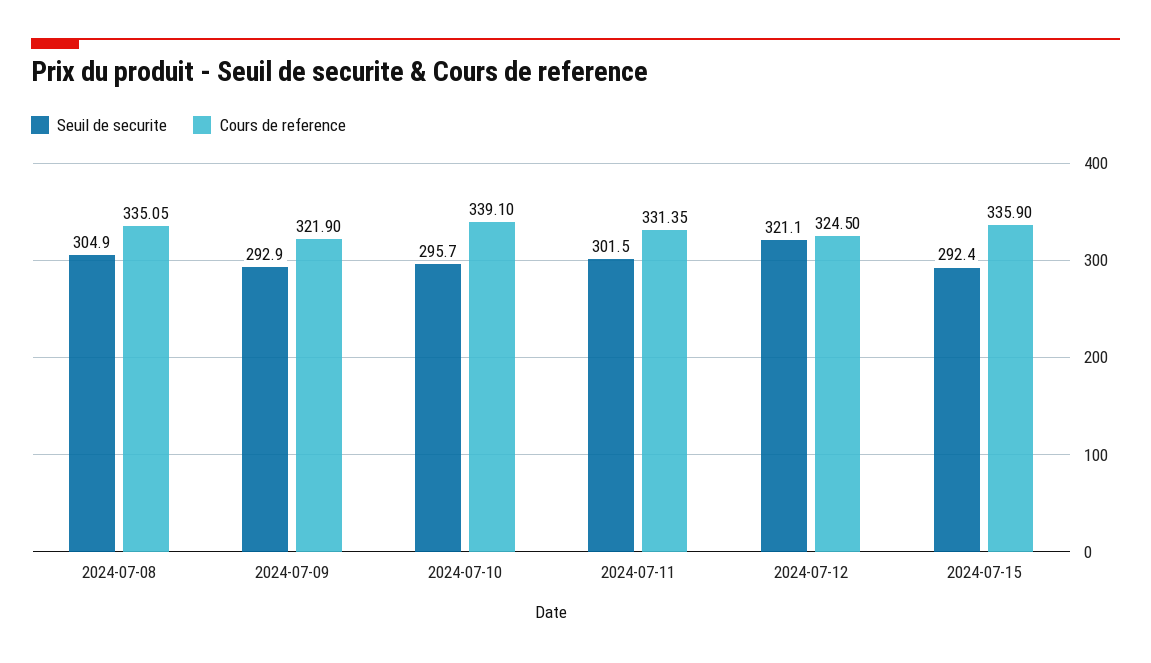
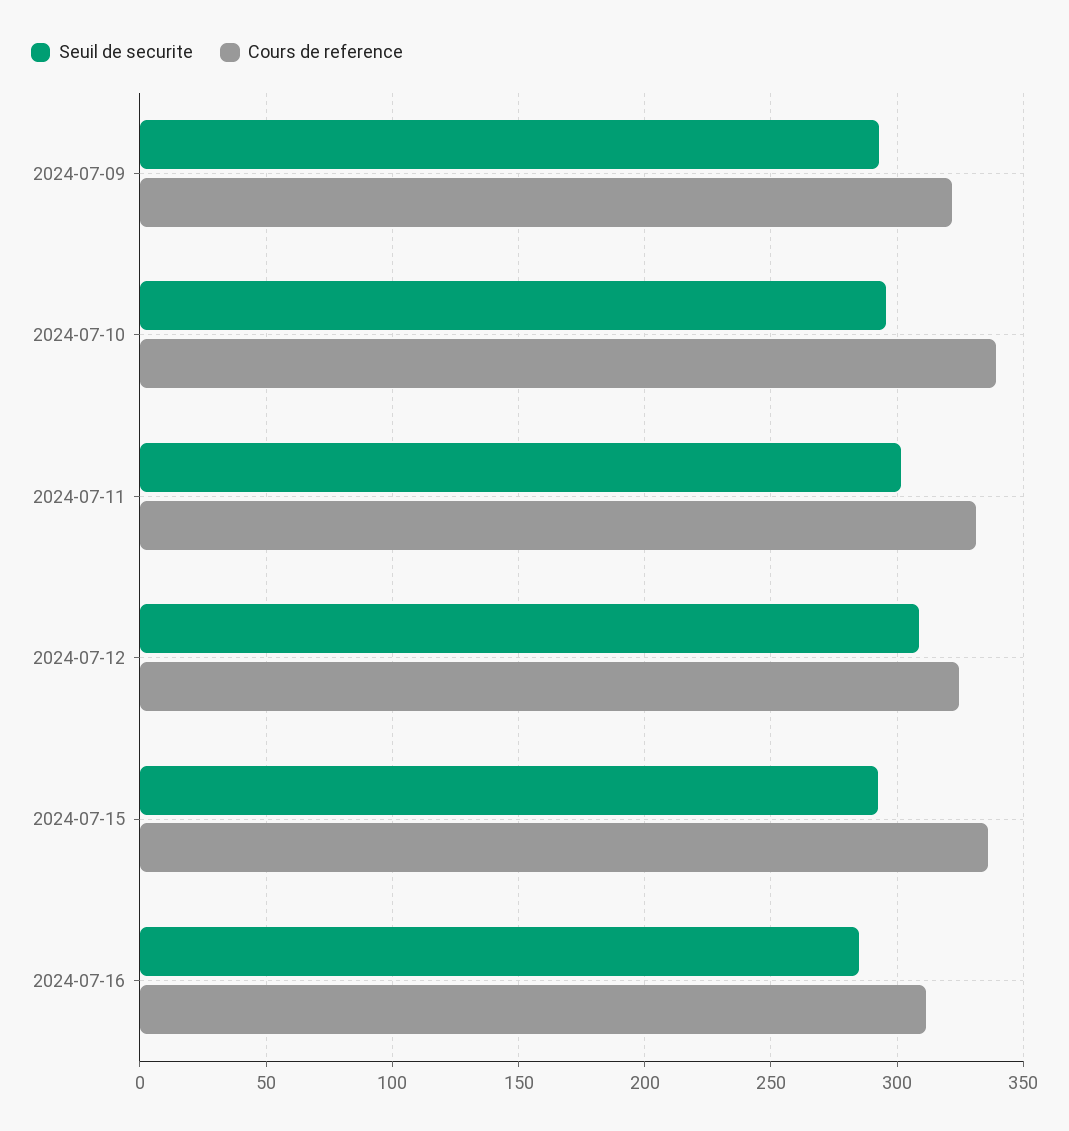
Seuil de securite, 2024-07-08: 304.9 -> none
Cours de reference, 2024-07-08: 335.05 -> none
Seuil de securite, 2024-07-12: 321.1 -> 310
Seuil de securite, 2024-07-16: none -> 285
Cours de reference, 2024-07-16: none -> 310

